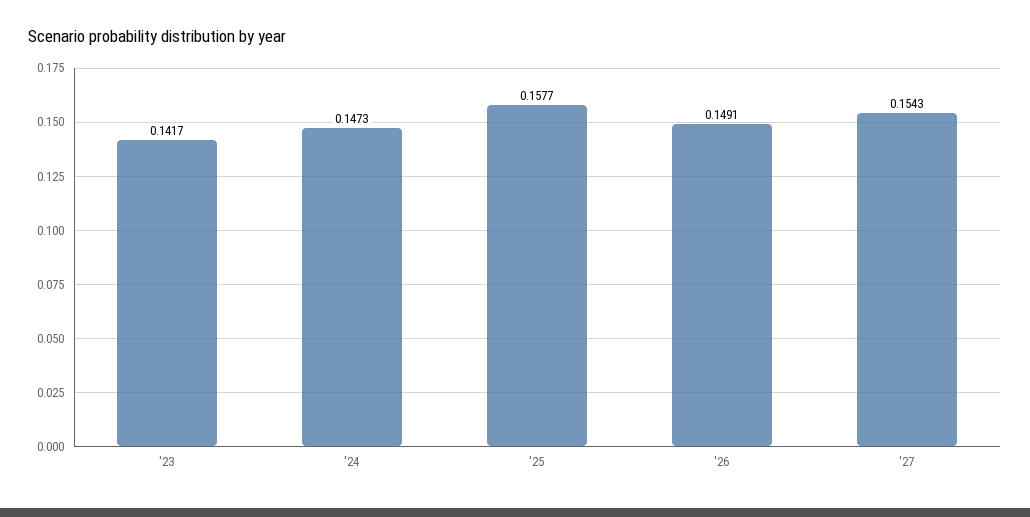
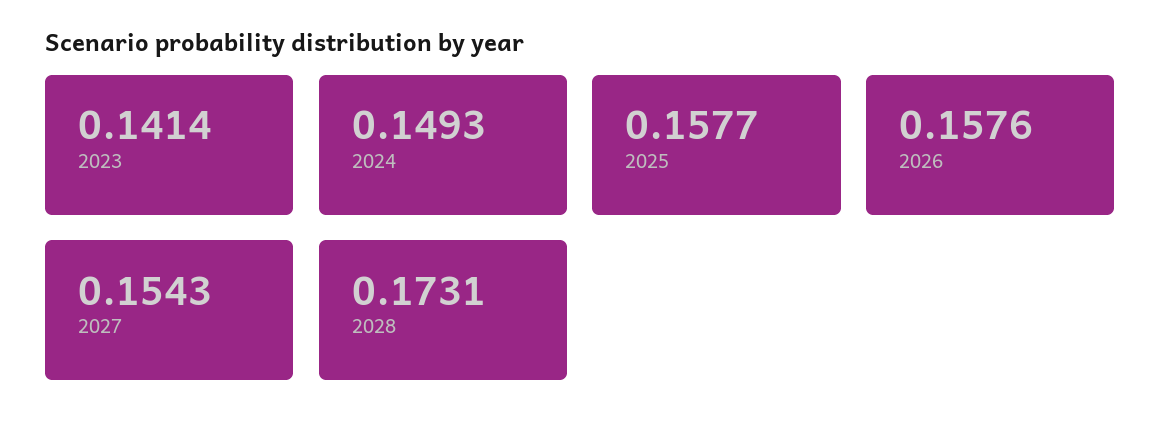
'23: 0.1417 -> 0.1414
'24: 0.1473 -> 0.1493
'26: 0.1491 -> 0.1576
2028: none -> 0.1731

